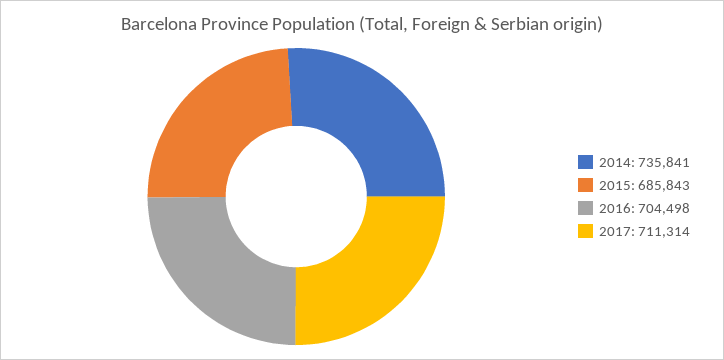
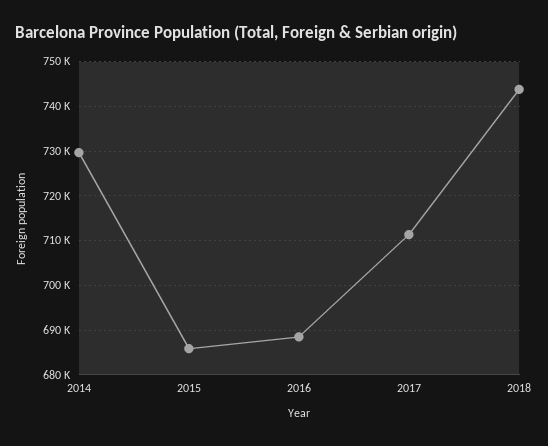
2014: 735841 -> 730000
2016: 704498 -> 688000
2018: none -> 744000

